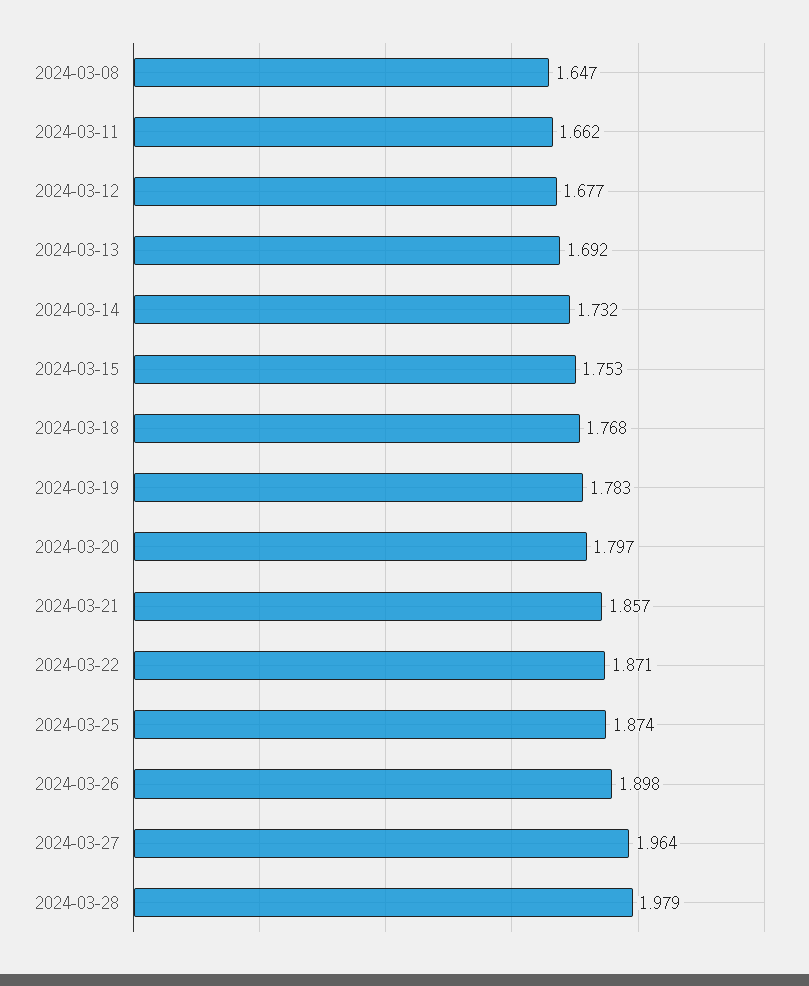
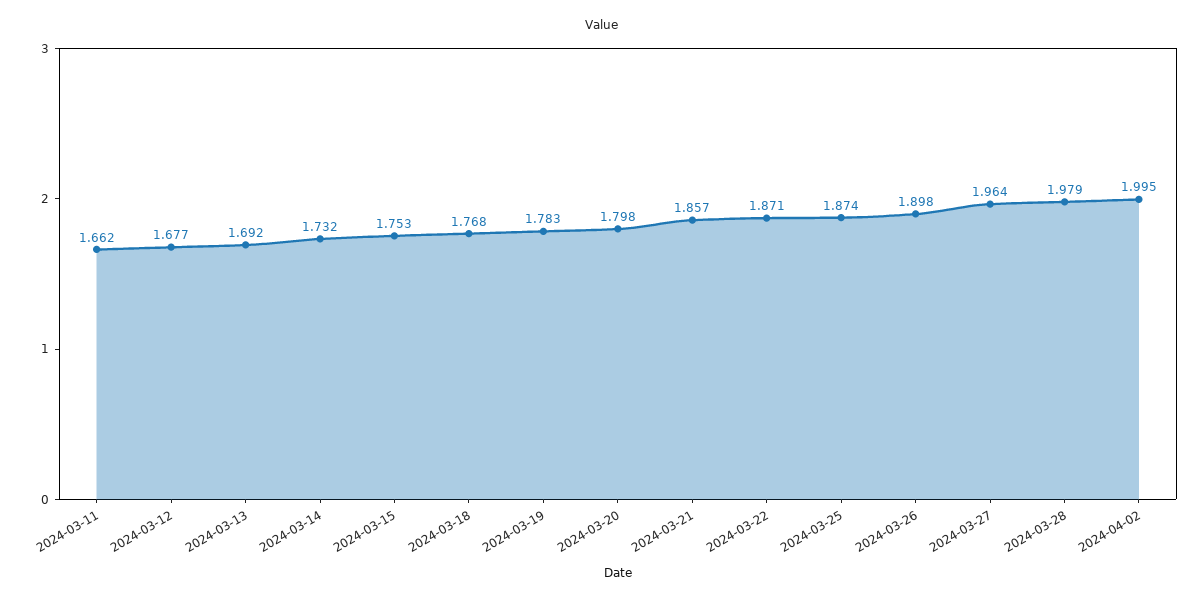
2024-03-08: 1.647 -> none
2024-03-20: 1.797 -> 1.798
2024-04-02: none -> 1.995

